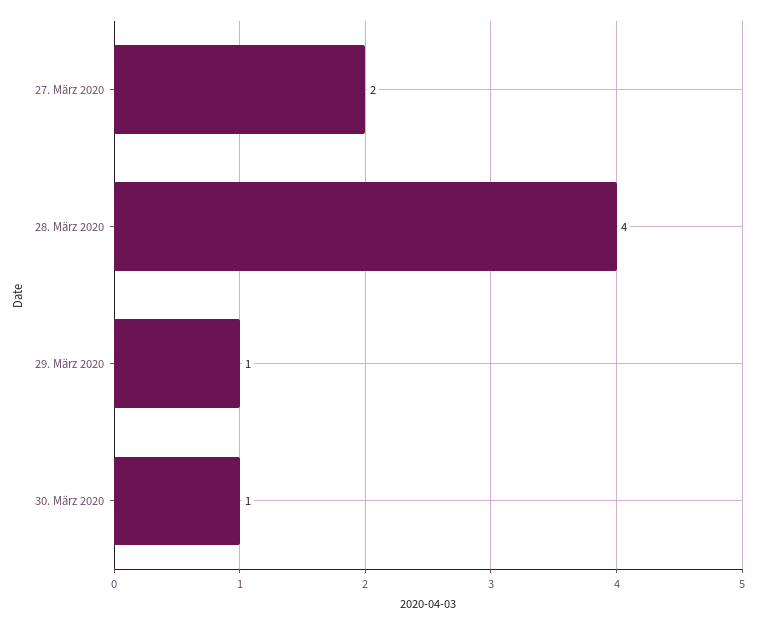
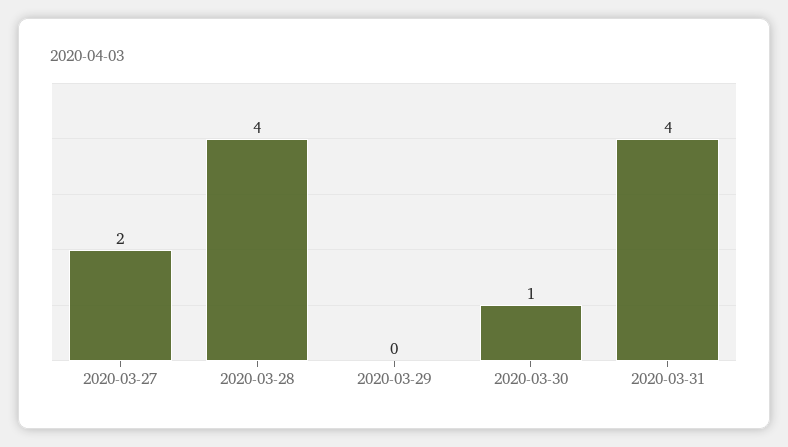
29. März 2020: 1 -> 0
2020-03-31: none -> 4

